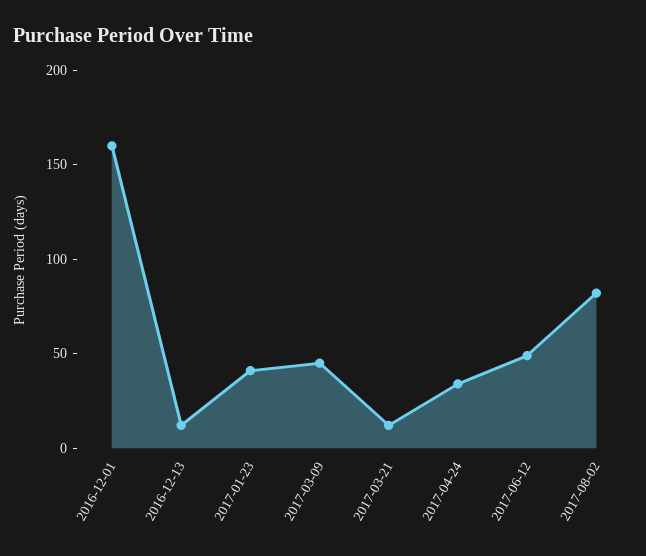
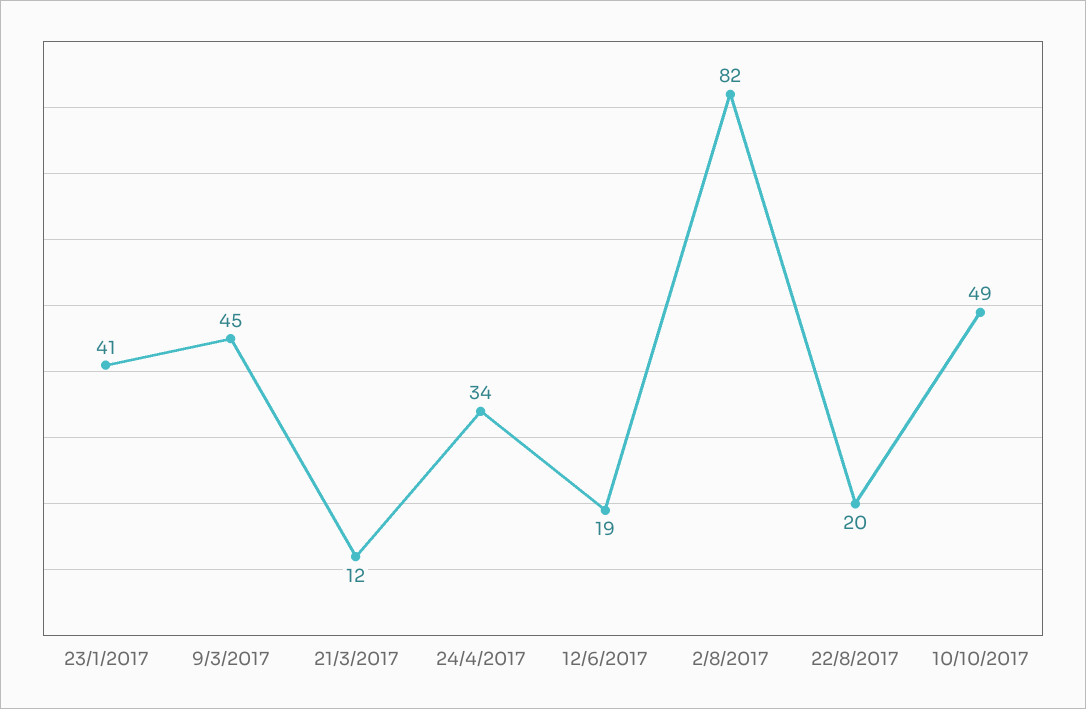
2016-12-01: 160 -> none
2016-12-13: 10 -> none
2017-06-12: 50 -> 19
22/8/2017: none -> 20
10/10/2017: none -> 49

